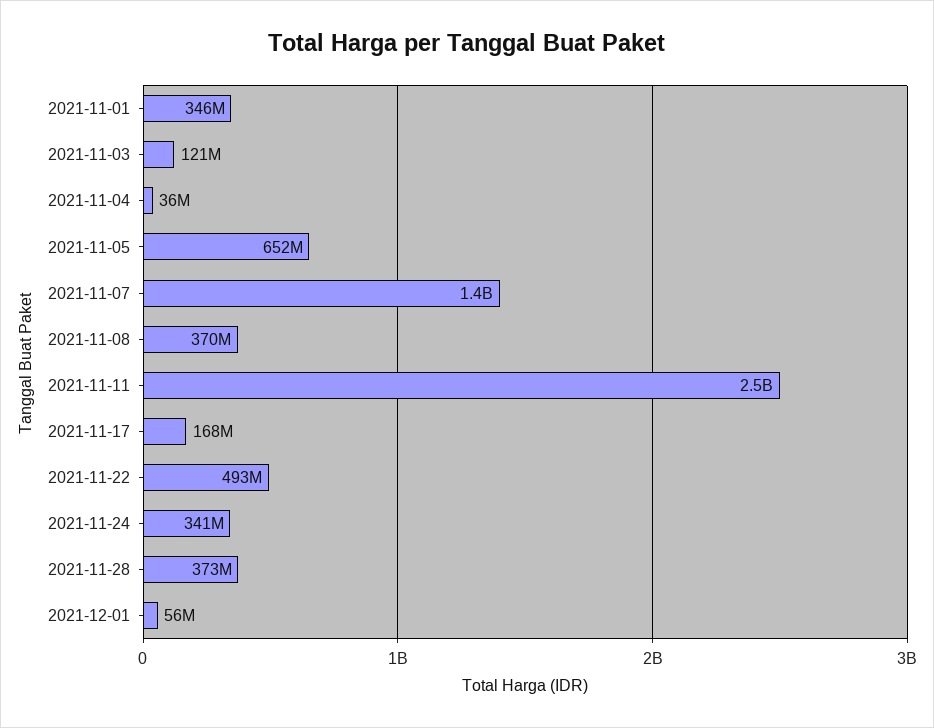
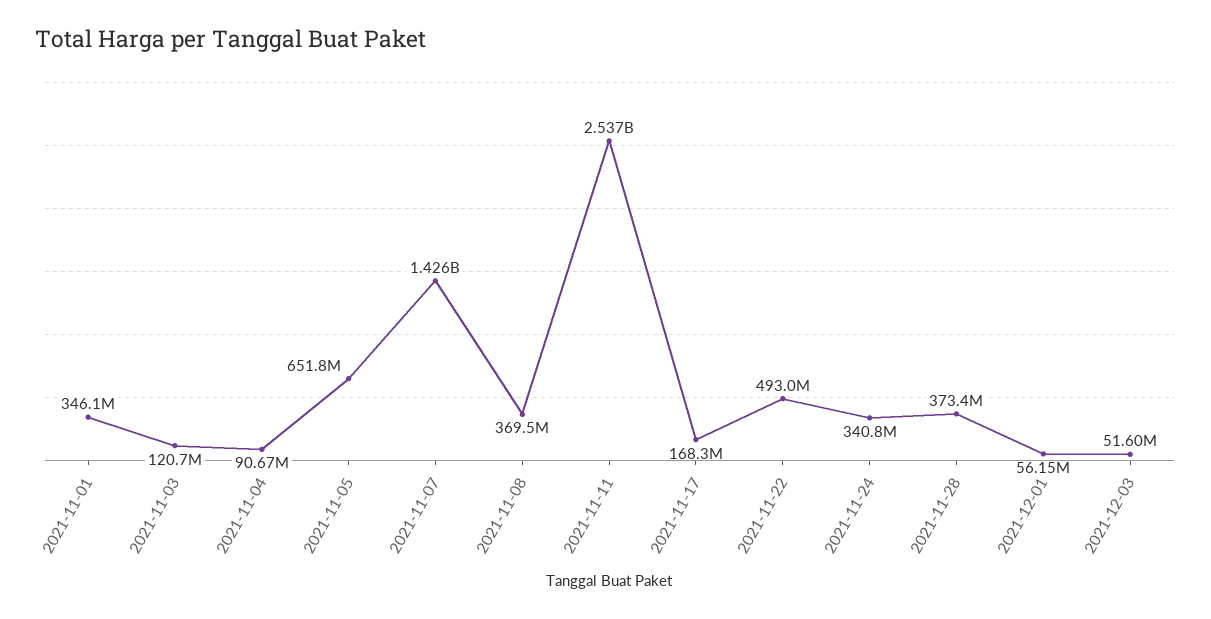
2021-11-04: 36000000 -> 90670000
2021-12-03: none -> 51600000

